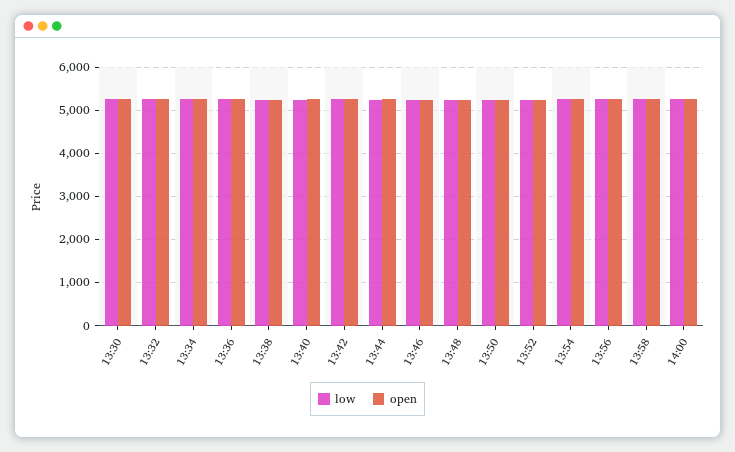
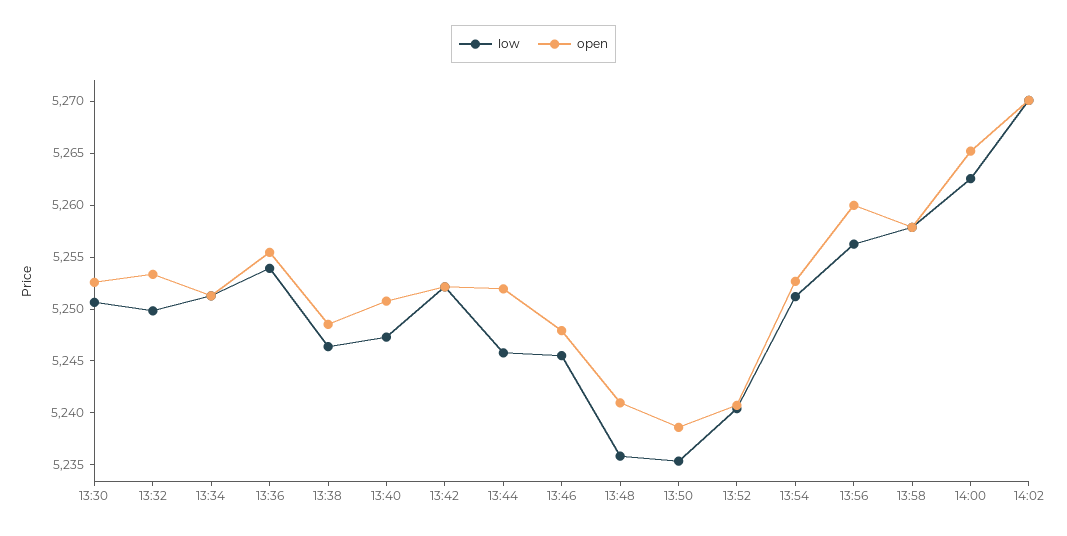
low, 14:02: none -> 5270
open, 14:02: none -> 5270

